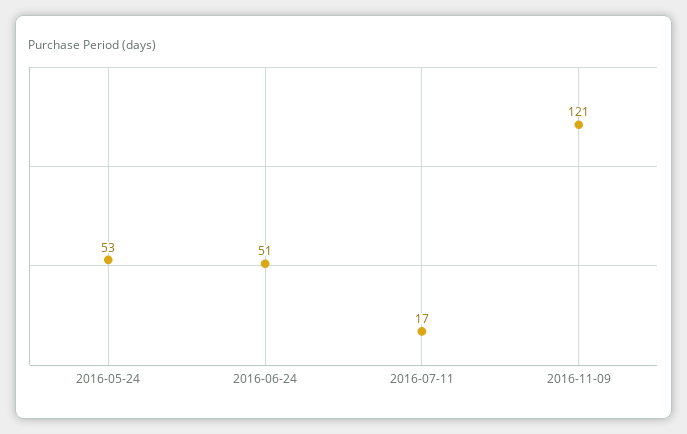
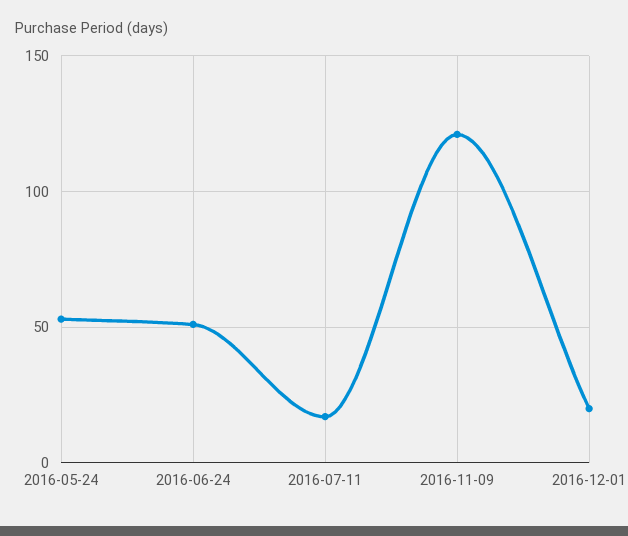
2016-12-01: none -> 20

